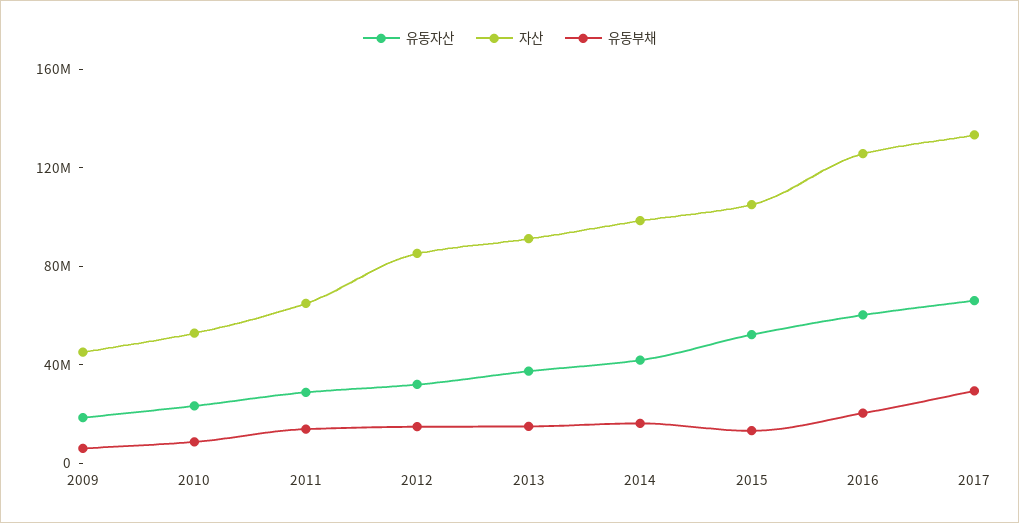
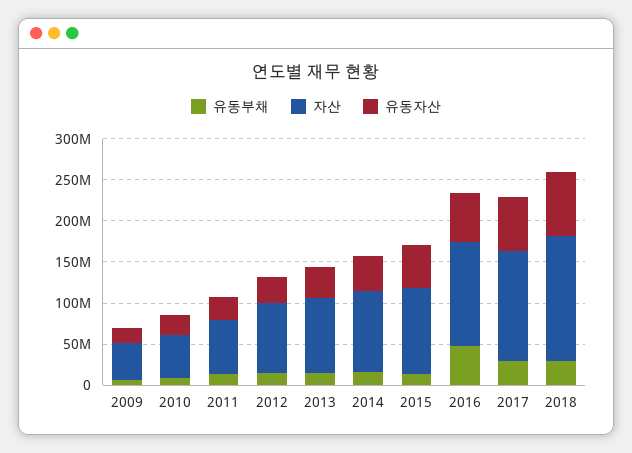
유동부채, 2016: 20000000 -> 50000000
유동부채, 2018: none -> 30000000
자산, 2018: none -> 150000000
유동자산, 2018: none -> 80000000

